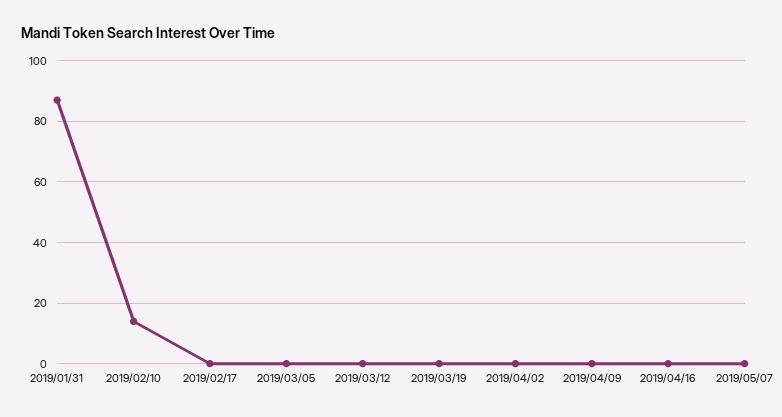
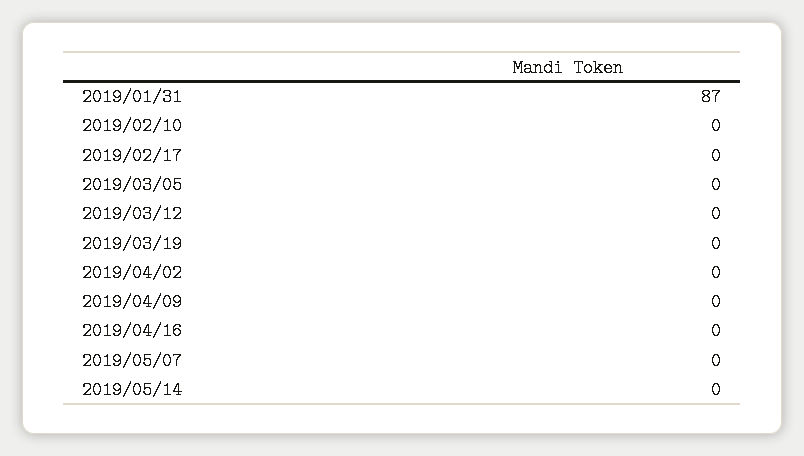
2019/02/10: 15 -> 0
2019/05/14: none -> 0

